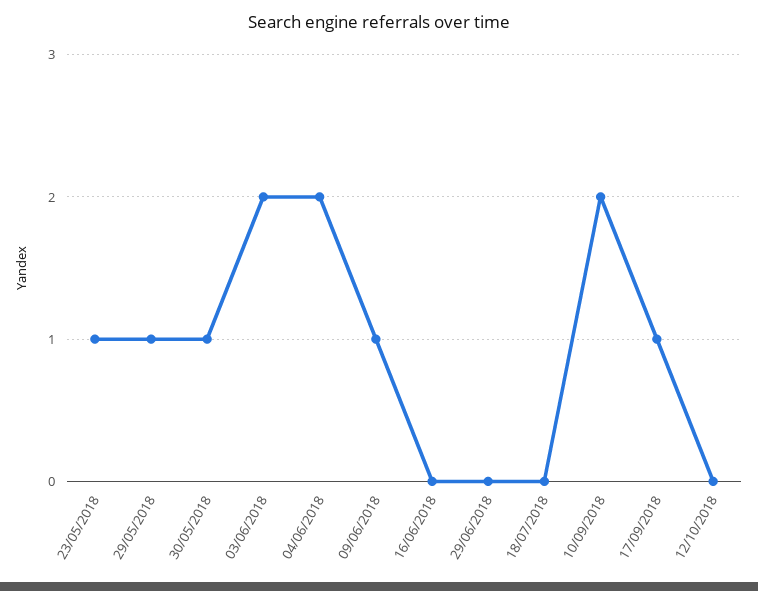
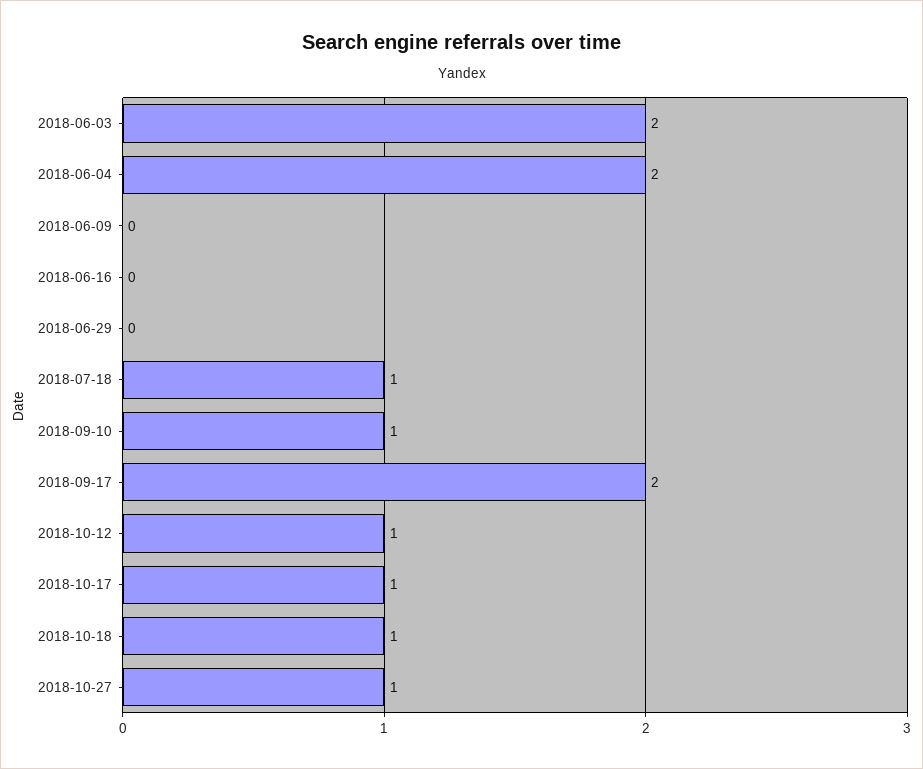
23/05/2018: 1 -> none
29/05/2018: 1 -> none
30/05/2018: 1 -> none
09/06/2018: 1 -> 0
18/07/2018: 0 -> 1
10/09/2018: 2 -> 1
17/09/2018: 1 -> 2
12/10/2018: 0 -> 1
2018-10-17: none -> 1
2018-10-18: none -> 1
2018-10-27: none -> 1

